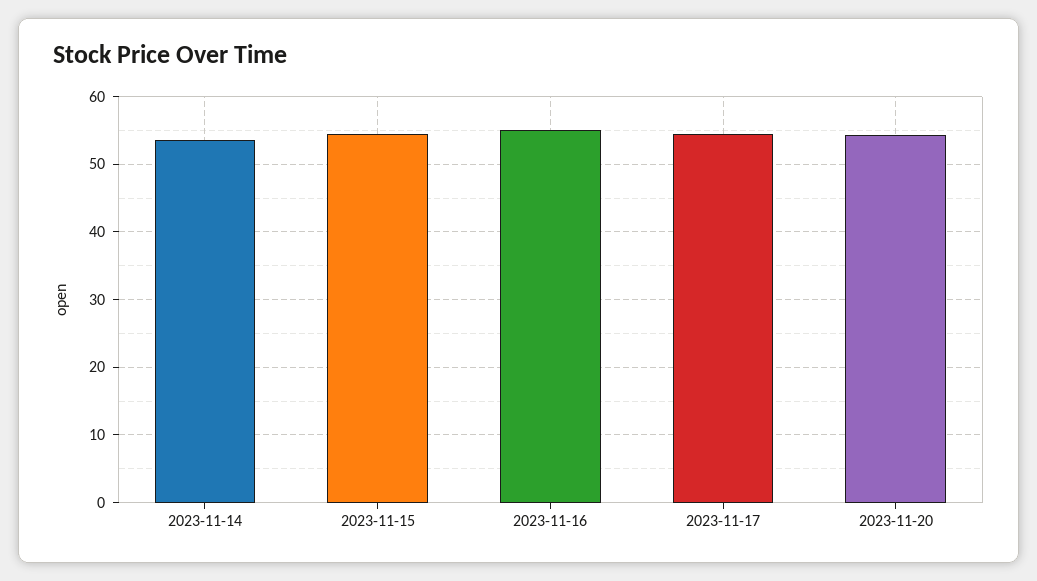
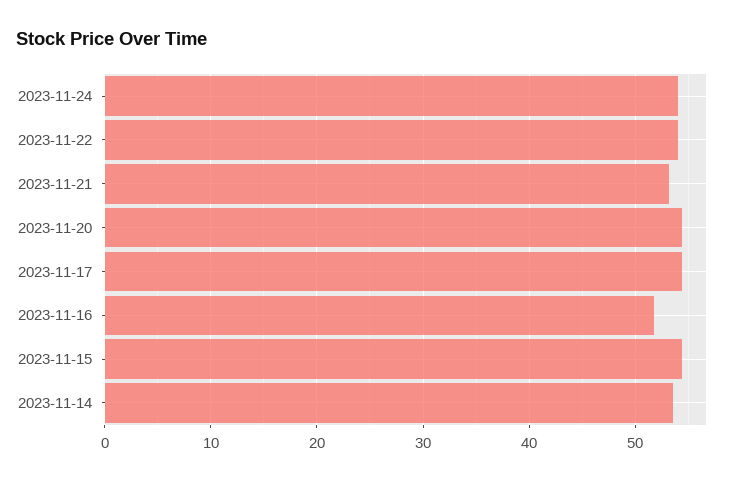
2023-11-16: 55 -> 52
2023-11-24: none -> 54
2023-11-22: none -> 54
2023-11-21: none -> 53

